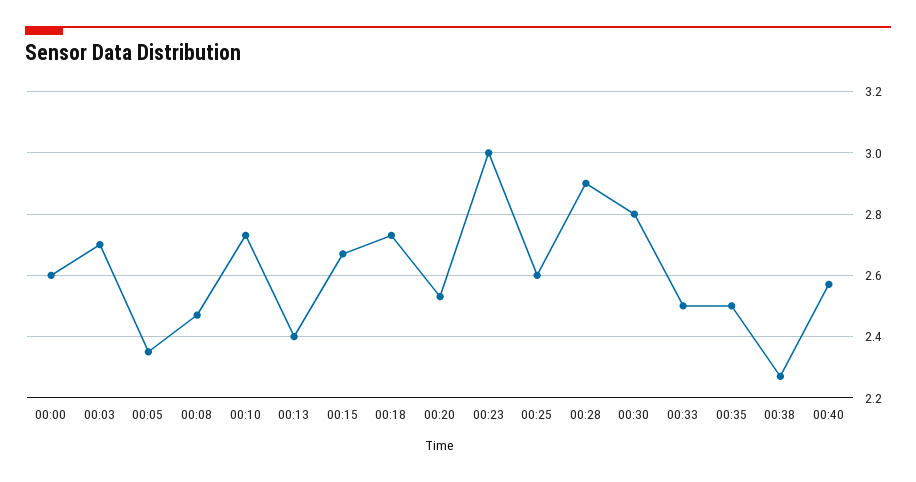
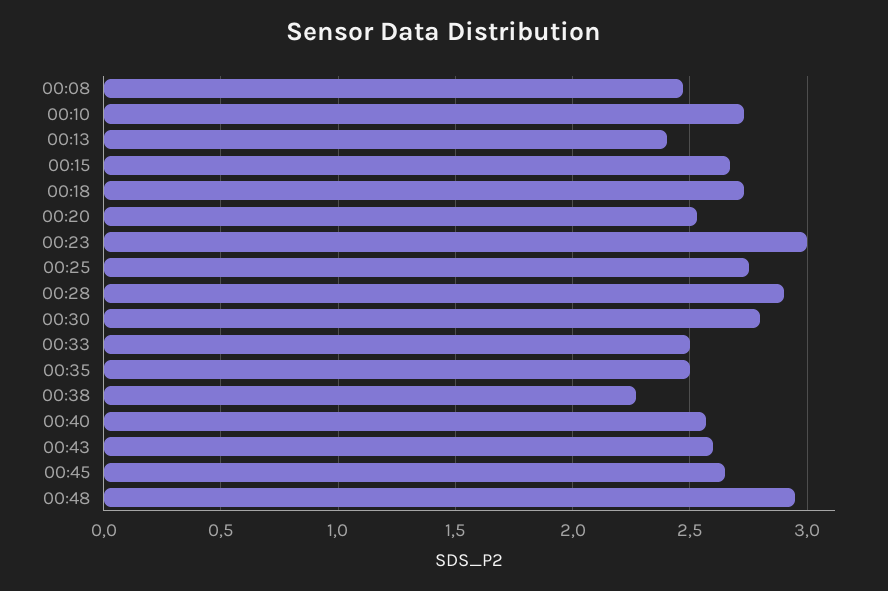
00:00: 2.6 -> none
00:03: 2.7 -> none
00:05: 2.35 -> none
00:25: 2.6 -> 2.75
00:43: none -> 2.6
00:45: none -> 2.65
00:48: none -> 2.95

